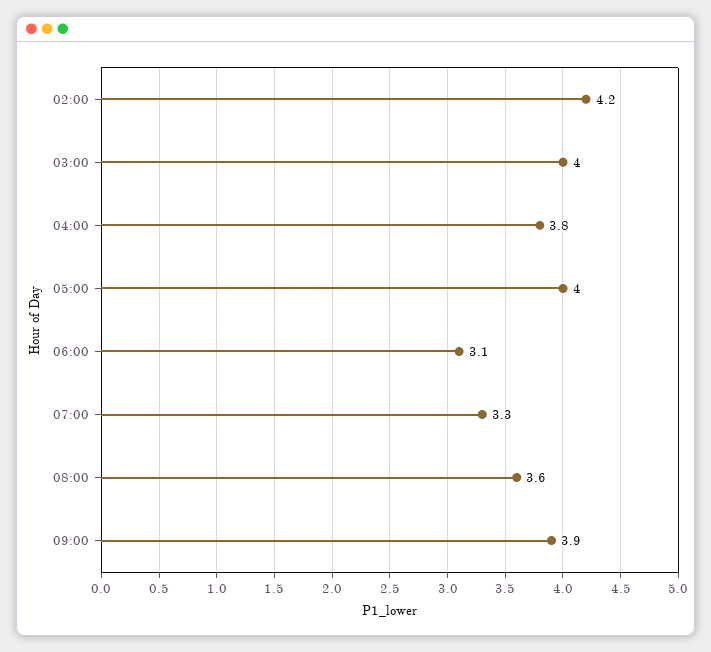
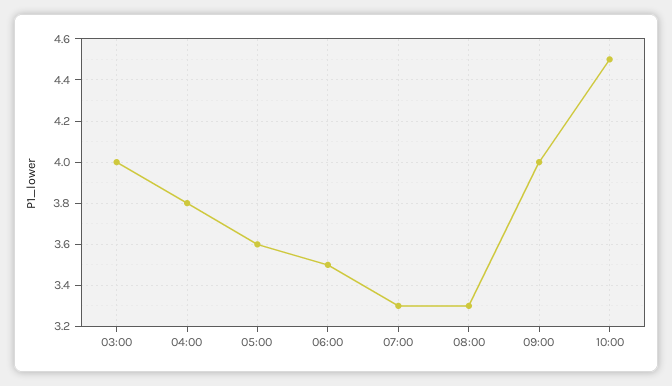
02:00: 4.2 -> none
05:00: 4 -> 3.6
06:00: 3.1 -> 3.5
08:00: 3.6 -> 3.3
09:00: 3.9 -> 4
10:00: none -> 4.5

